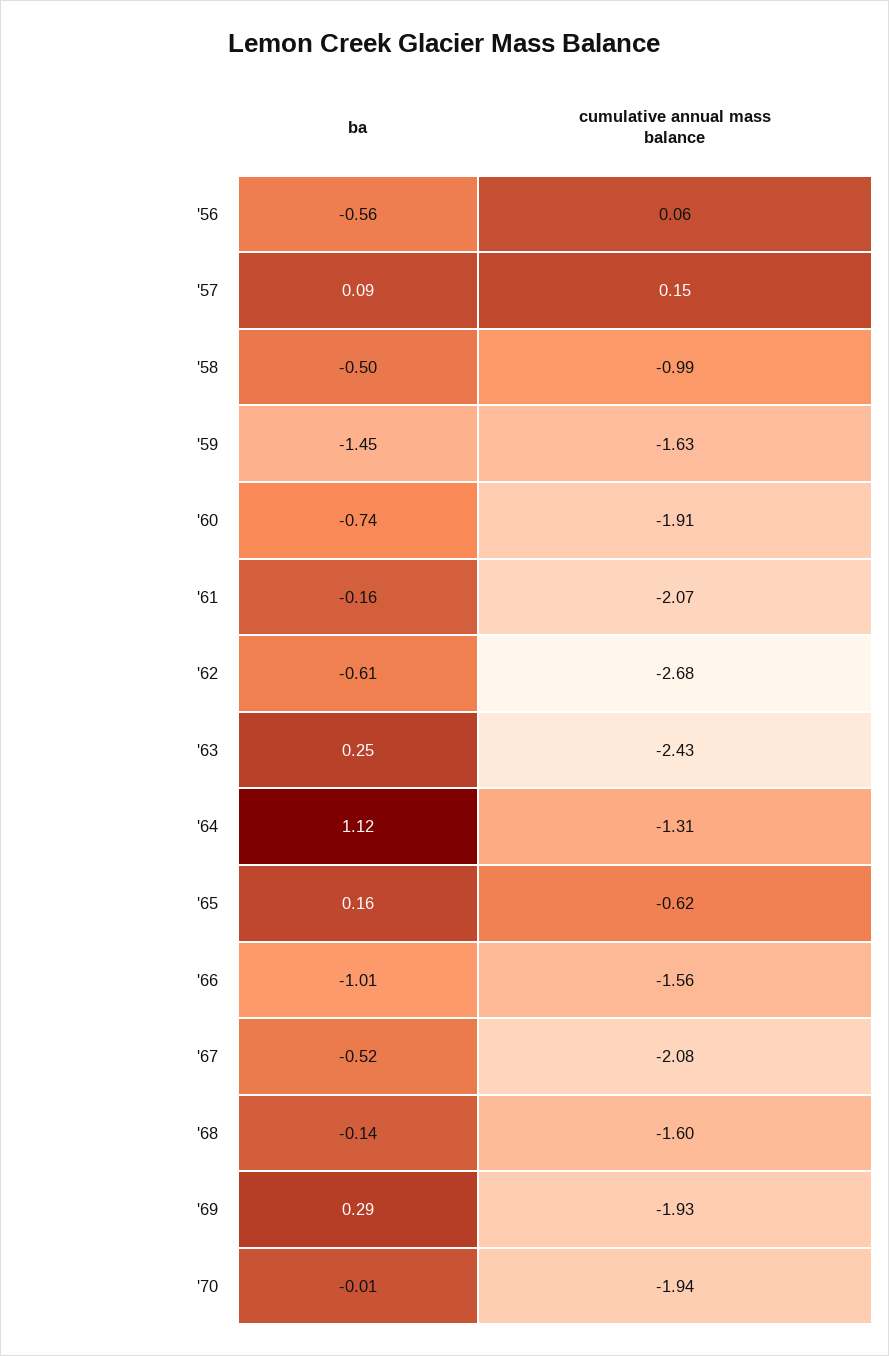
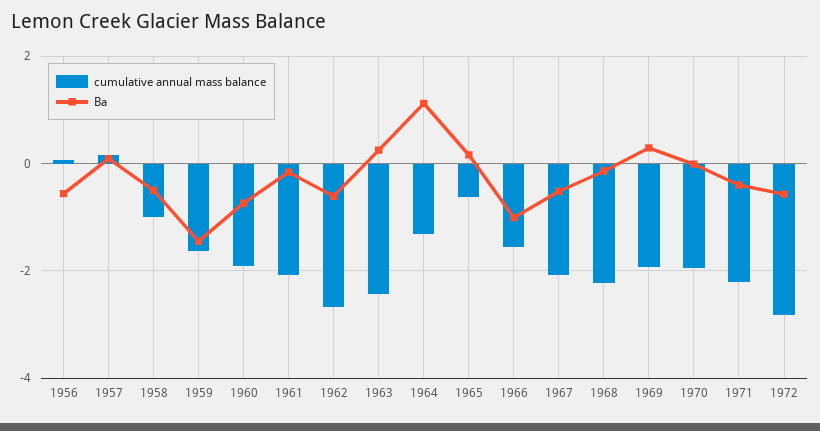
cumulative annual mass balance, '68: -1.6 -> -2.2
cumulative annual mass balance, 1971: none -> -2.2
ba, 1971: none -> -0.4
cumulative annual mass balance, 1972: none -> -2.8
ba, 1972: none -> -0.6

